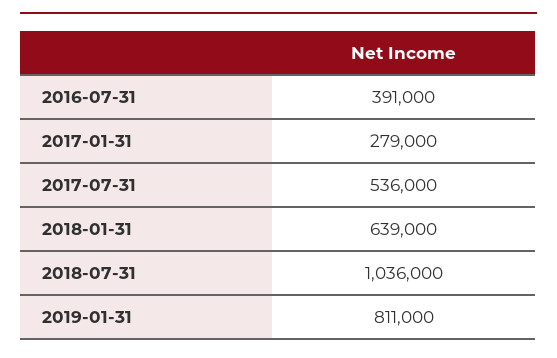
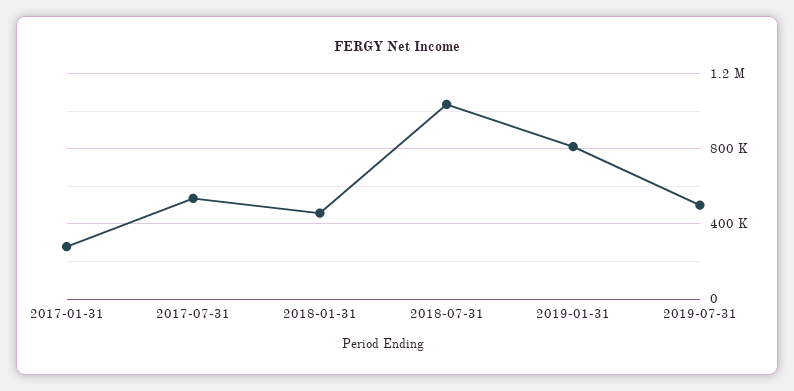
2016-07-31: 391000 -> none
2018-01-31: 639000 -> 450000
2019-07-31: none -> 500000

